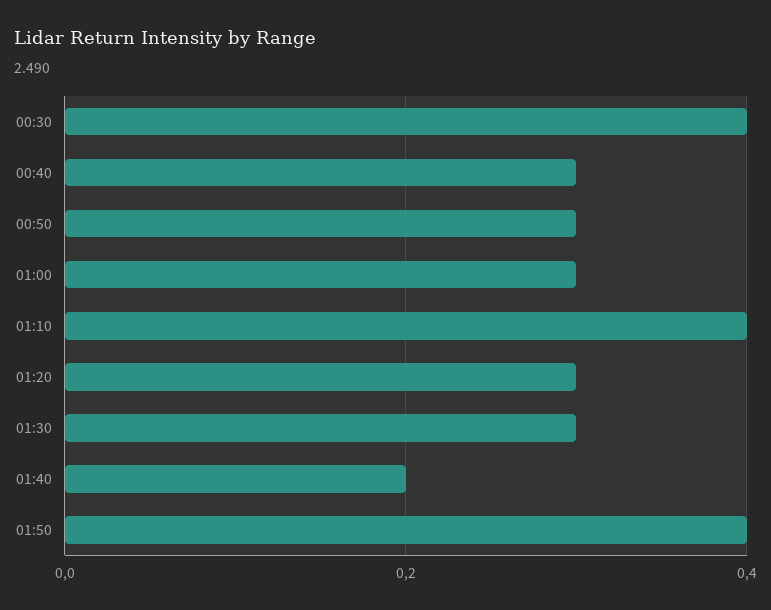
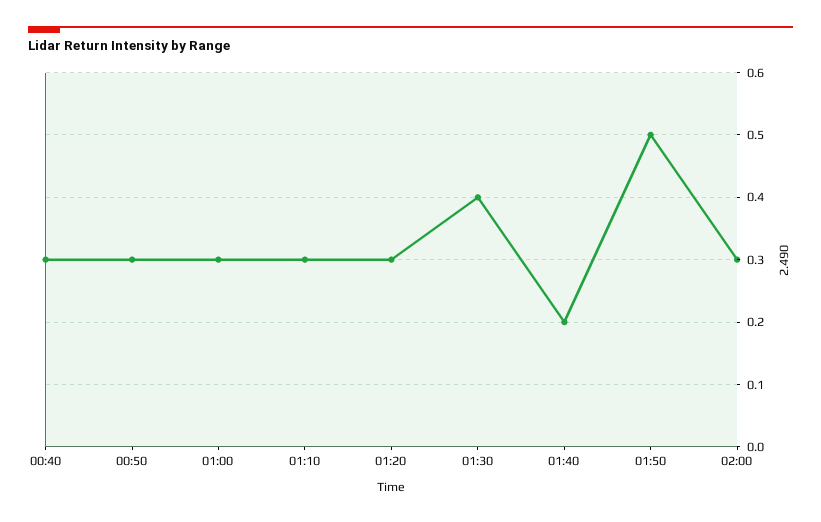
00:30: 0.4 -> none
01:10: 0.4 -> 0.3
01:30: 0.3 -> 0.4
01:50: 0.4 -> 0.5
02:00: none -> 0.3

